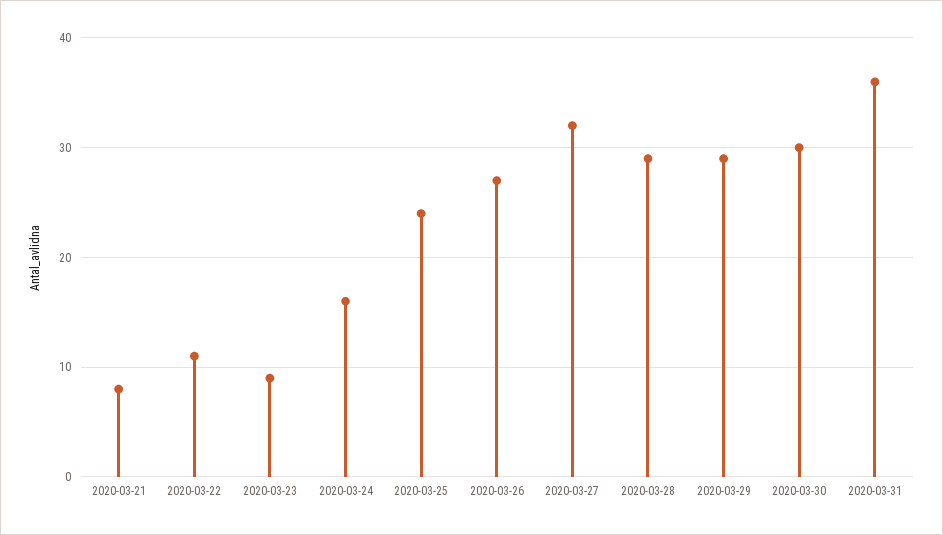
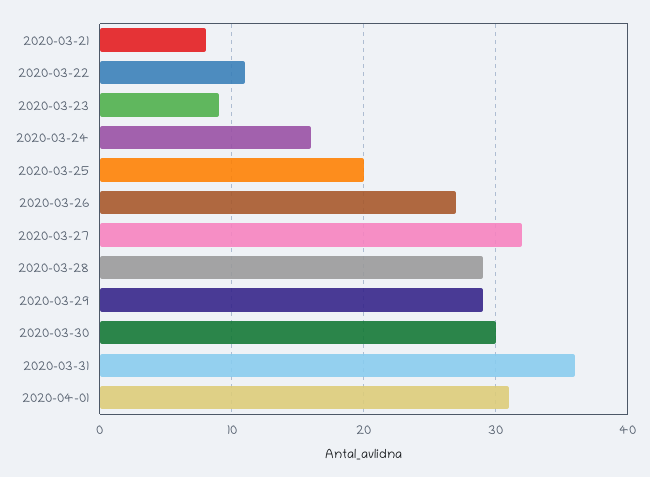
2020-03-25: 24 -> 20
2020-04-01: none -> 31

